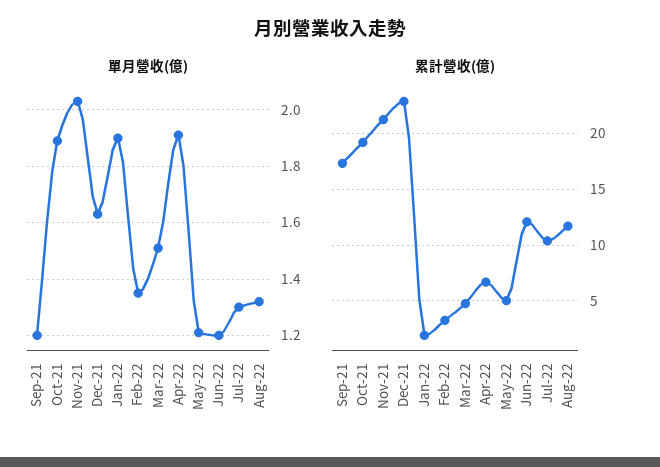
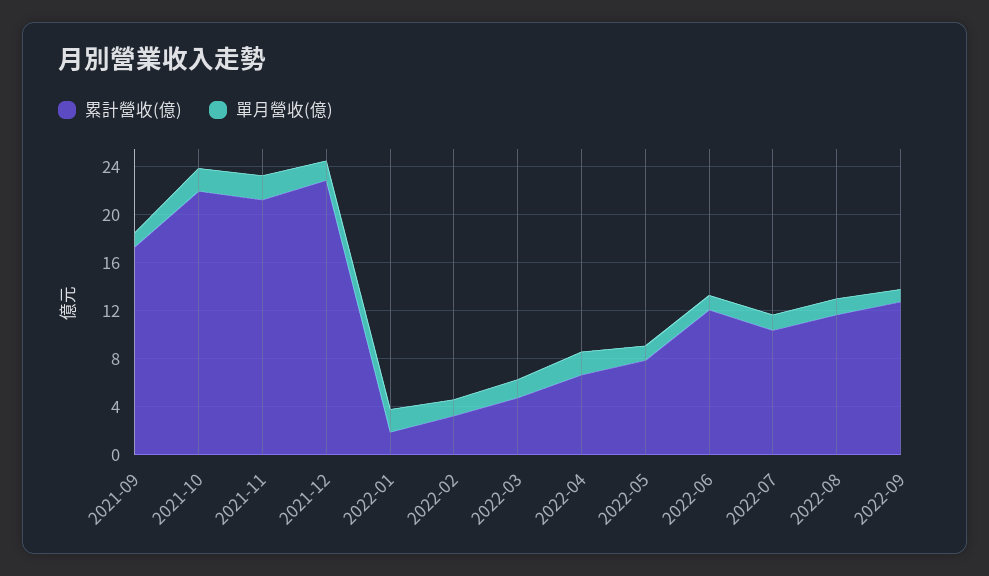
累計營收(億), Oct-21: 19 -> 22
累計營收(億), May-22: 5 -> 8
累計營收(億), 2022-09: none -> 13
單月營收(億), 2022-09: none -> 1

